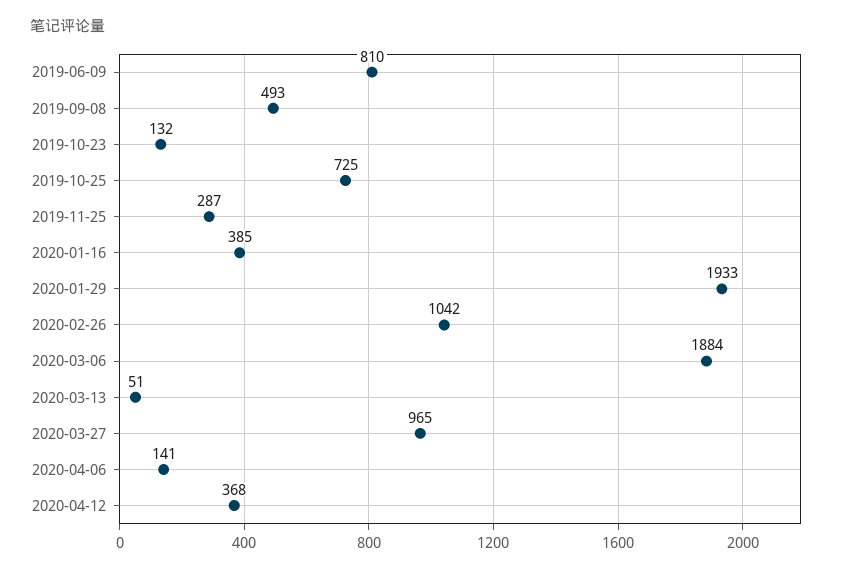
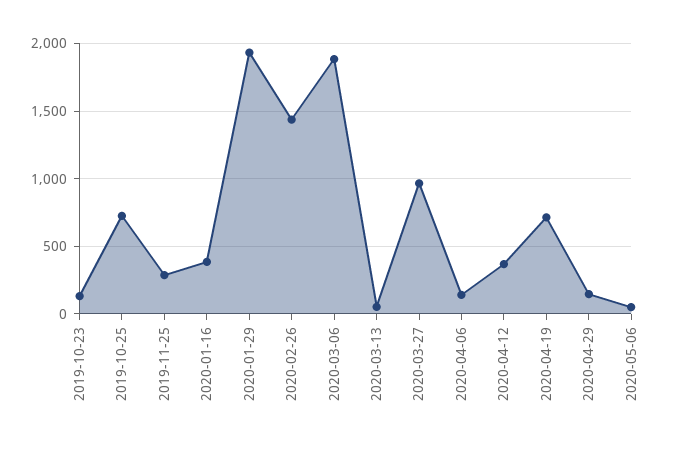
2019-06-09: 810 -> none
2019-09-08: 493 -> none
2020-02-26: 1042 -> 1450
2020-04-19: none -> 700
2020-04-29: none -> 150
2020-05-06: none -> 50

